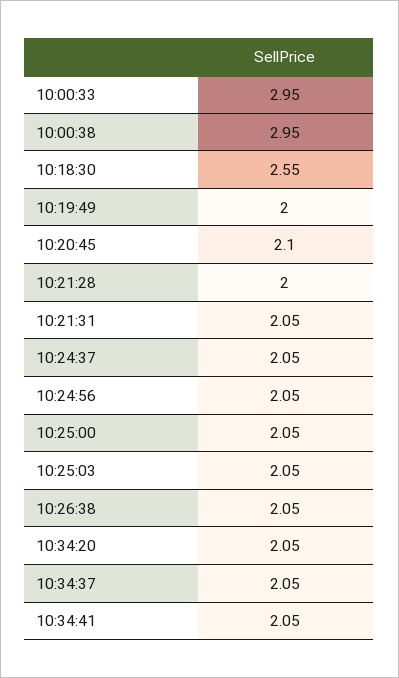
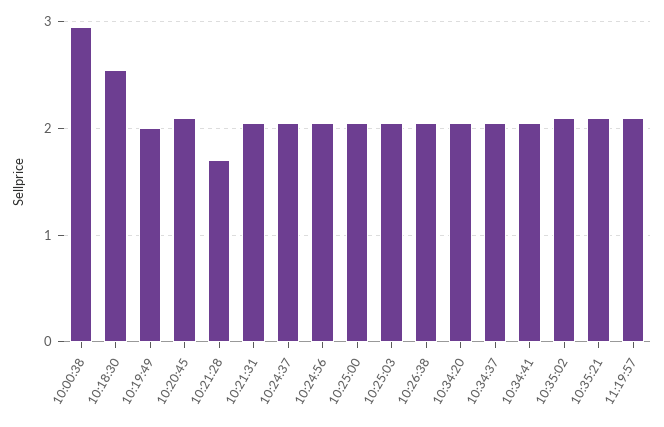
10:00:33: 2.95 -> none
10:21:28: 2 -> 1.7
10:35:02: none -> 2.1
10:35:21: none -> 2.1
11:19:57: none -> 2.1

